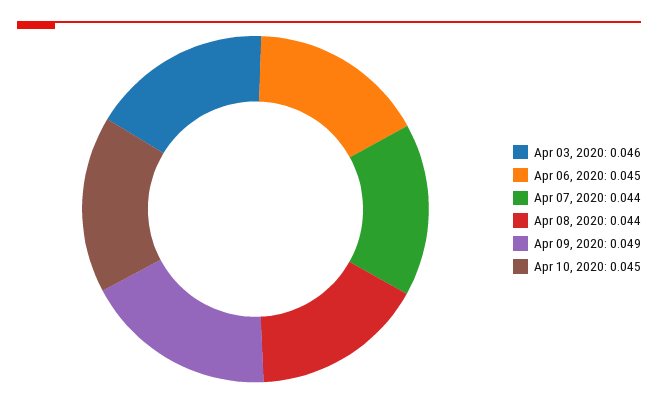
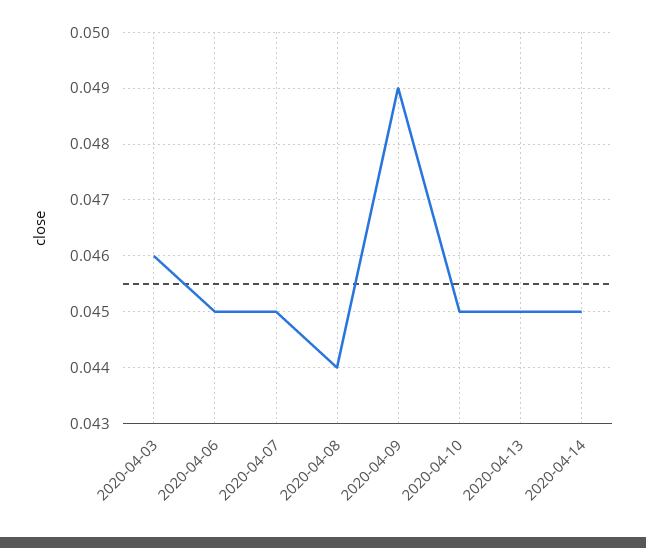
Apr 07, 2020: 0.044 -> 0.045
2020-04-13: none -> 0.045
2020-04-14: none -> 0.045

